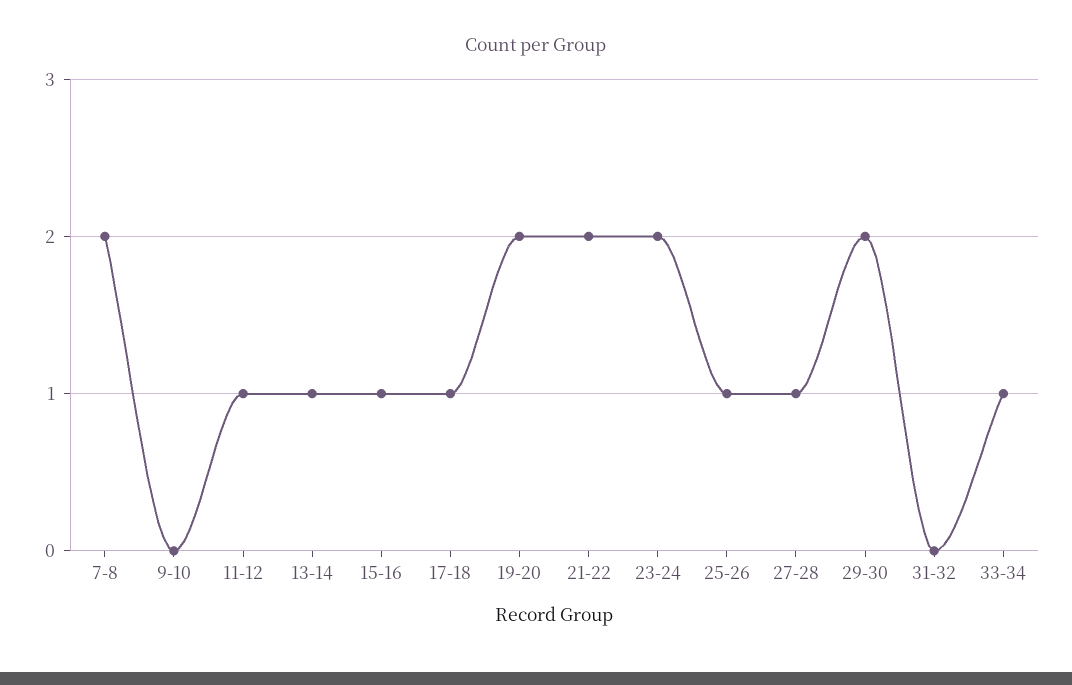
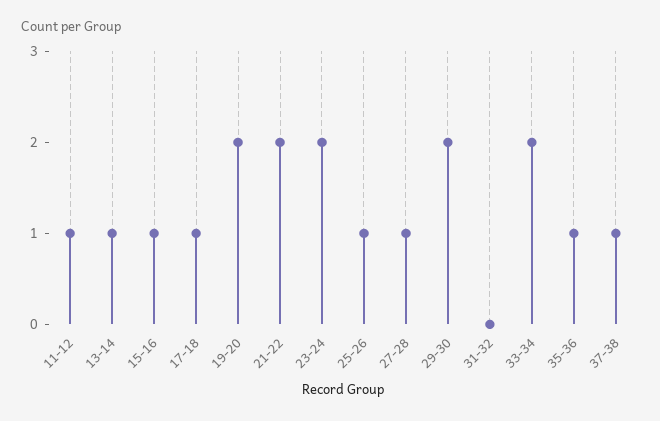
7-8: 2 -> none
9-10: 0 -> none
33-34: 1 -> 2
35-36: none -> 1
37-38: none -> 1

